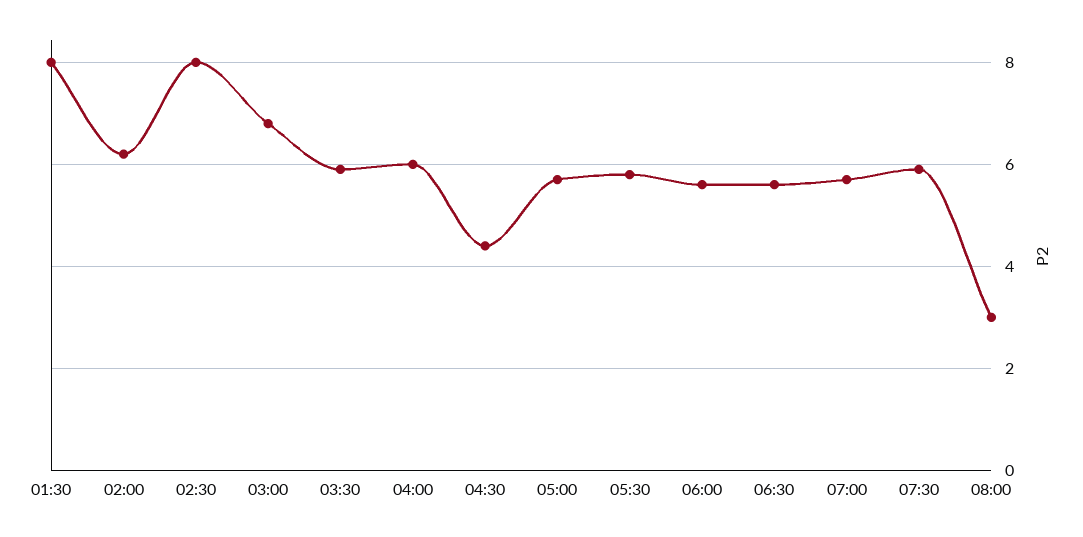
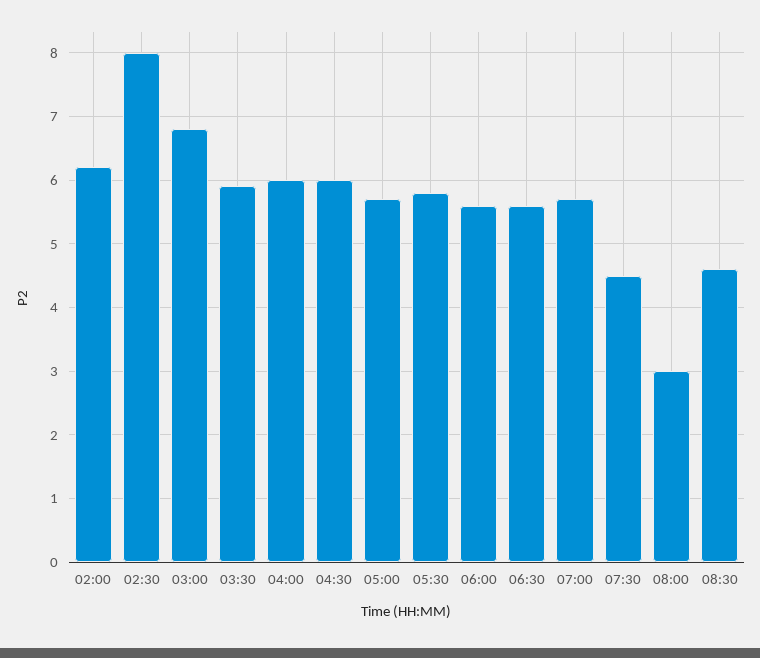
01:30: 8 -> none
04:30: 4.5 -> 6
07:30: 6 -> 4.5
08:30: none -> 4.6

